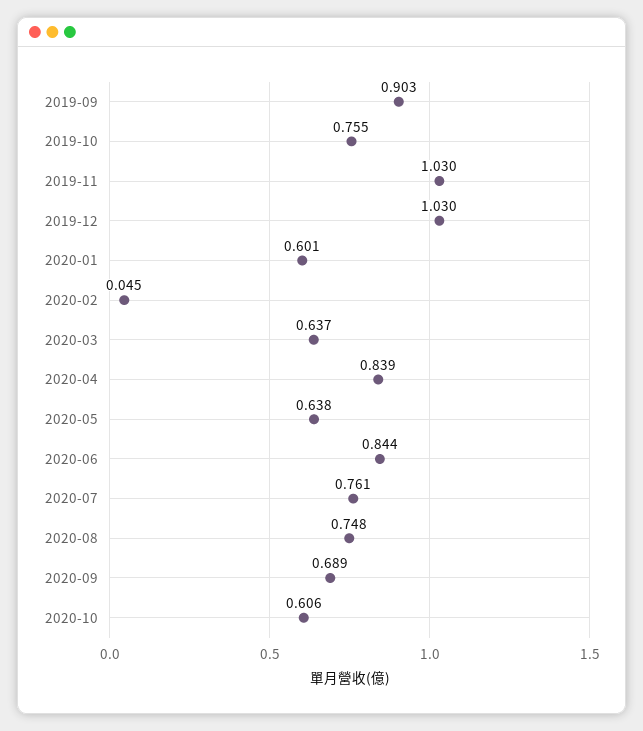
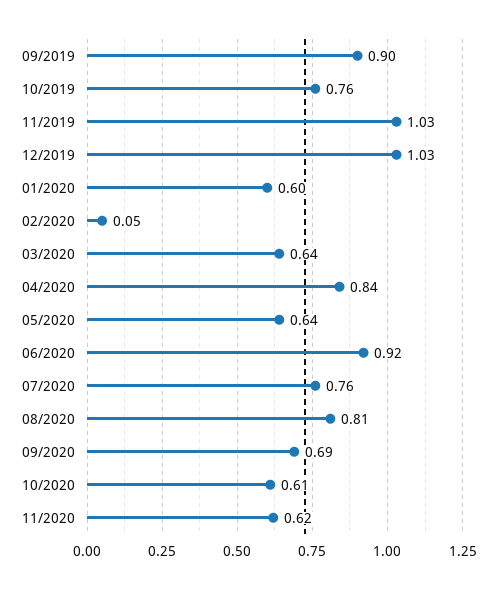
2020-06: 0.844 -> 0.92
2020-08: 0.748 -> 0.81
11/2020: none -> 0.62

